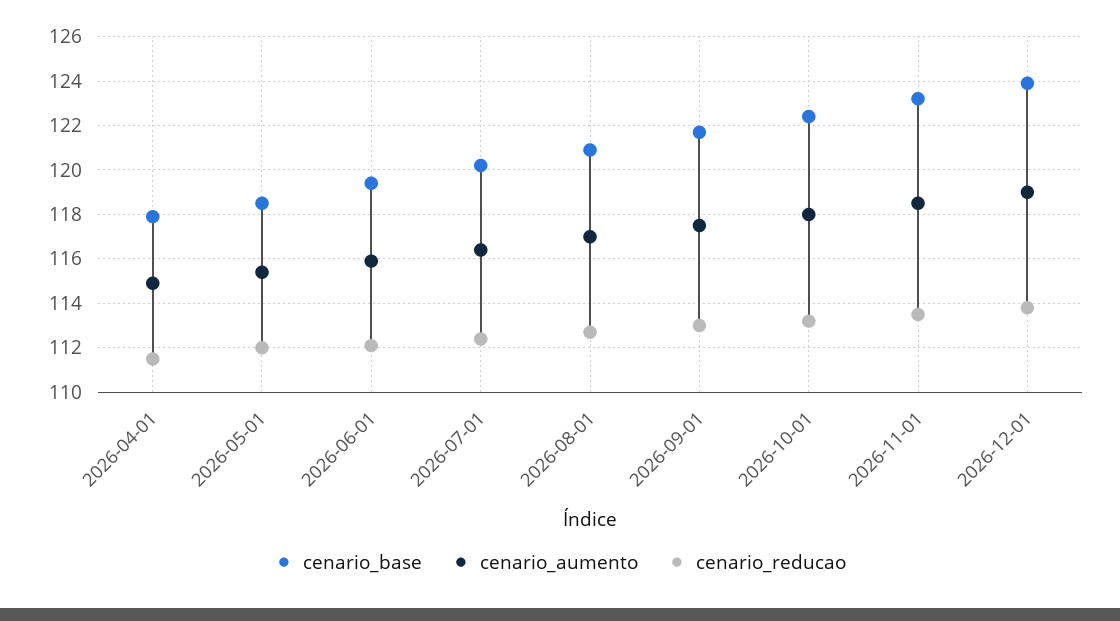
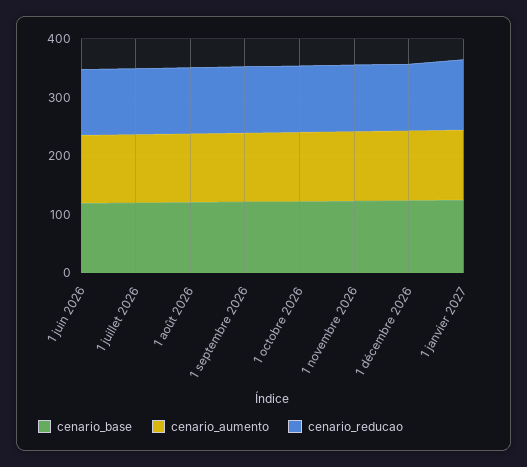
cenario_base, 2026-04-01: 118 -> none
cenario_aumento, 2026-04-01: 115 -> none
cenario_reducao, 2026-04-01: 111.5 -> none
cenario_base, 2026-05-01: 118.5 -> none
cenario_aumento, 2026-05-01: 115.5 -> none
cenario_reducao, 2026-05-01: 112 -> none
cenario_base, 1 janvier 2027: none -> 120
cenario_aumento, 1 janvier 2027: none -> 120
cenario_reducao, 1 janvier 2027: none -> 120

